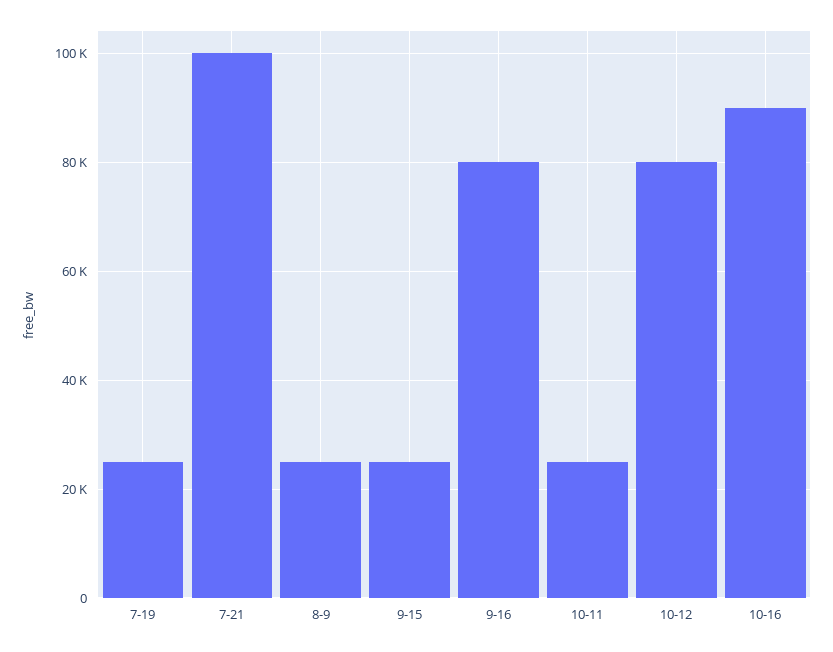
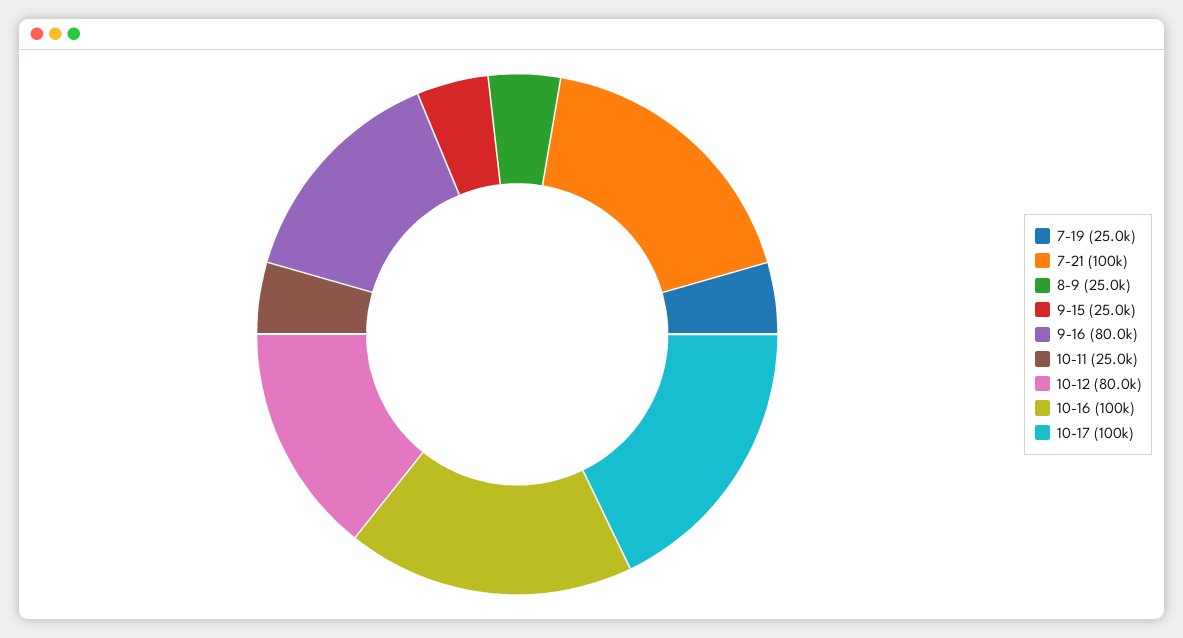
10-16: 90000 -> 100000
10-17: none -> 100000

